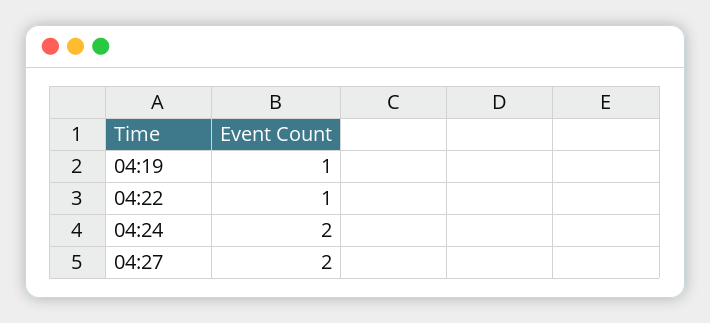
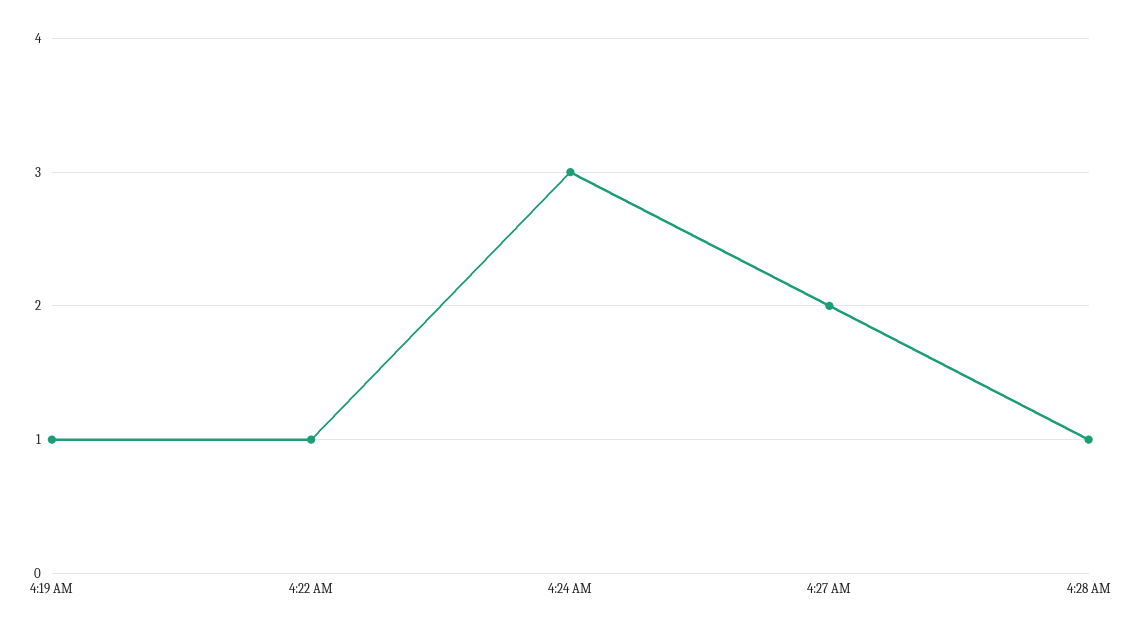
04:24: 2 -> 3
4:28 AM: none -> 1

